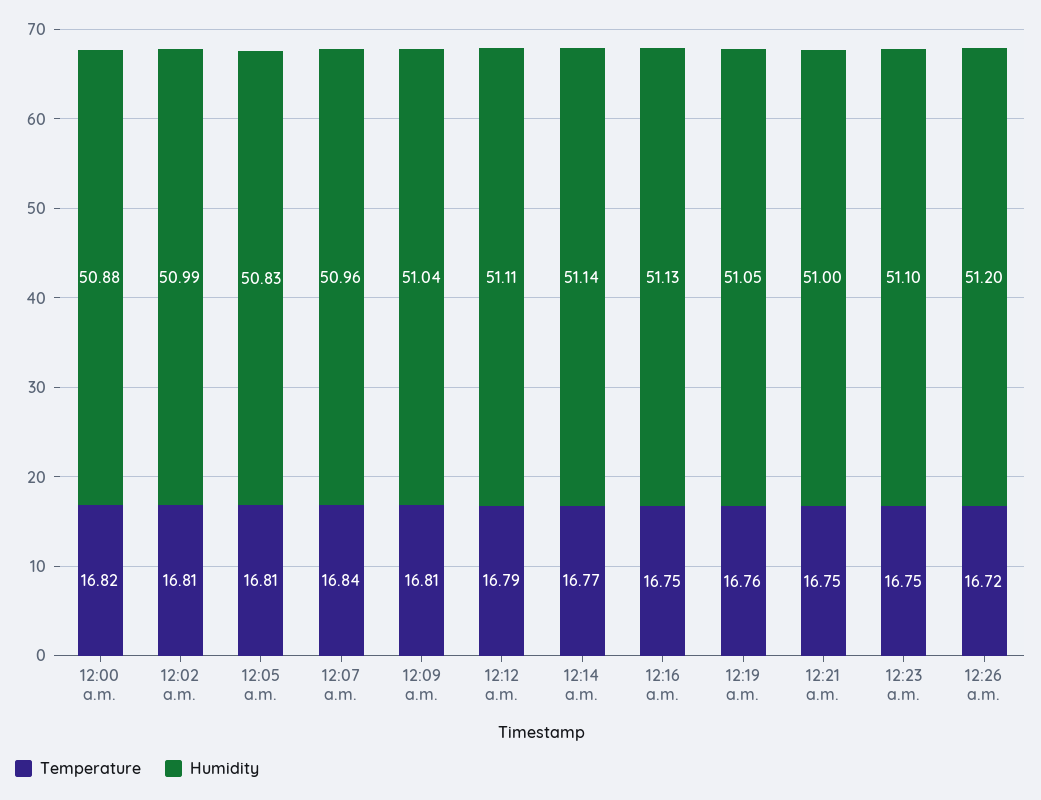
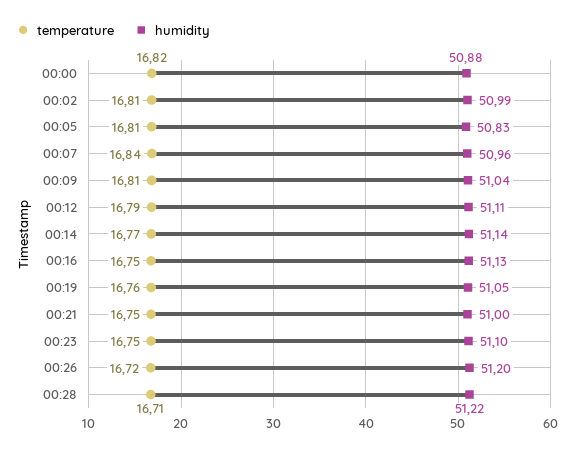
Temperature, 00:28: none -> 16.71
Humidity, 00:28: none -> 51.22

